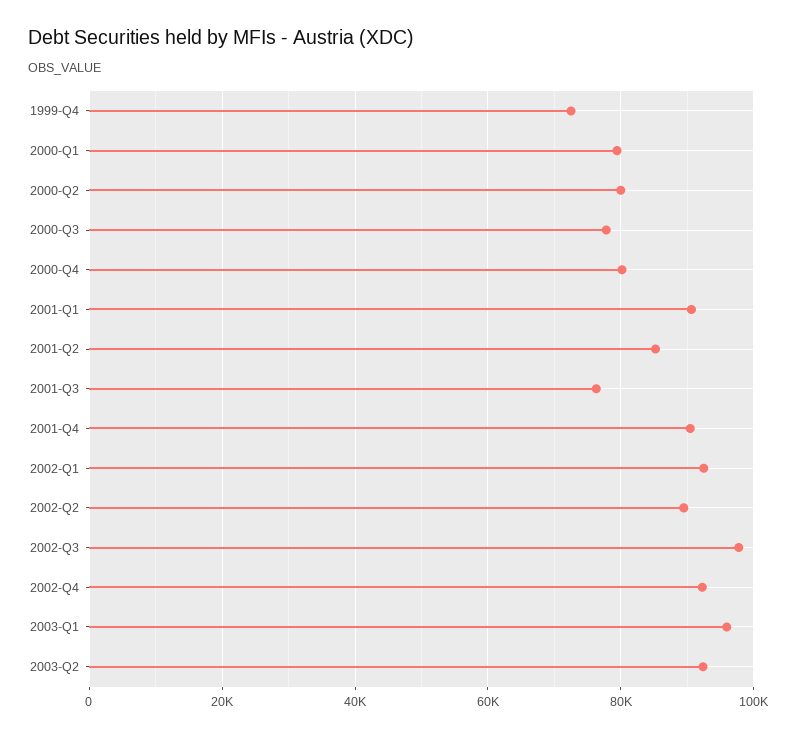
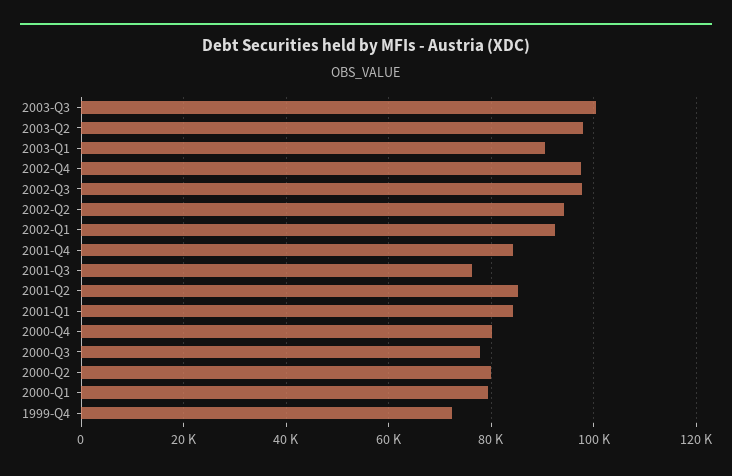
2001-Q1: 90000 -> 84000
2001-Q4: 90000 -> 84000
2002-Q2: 90000 -> 94000
2002-Q4: 92000 -> 98000
2003-Q1: 96000 -> 90000
2003-Q2: 92000 -> 98000
2003-Q3: none -> 100000

